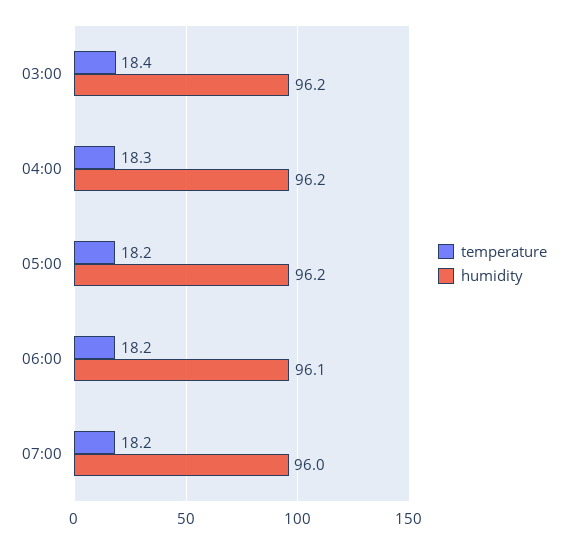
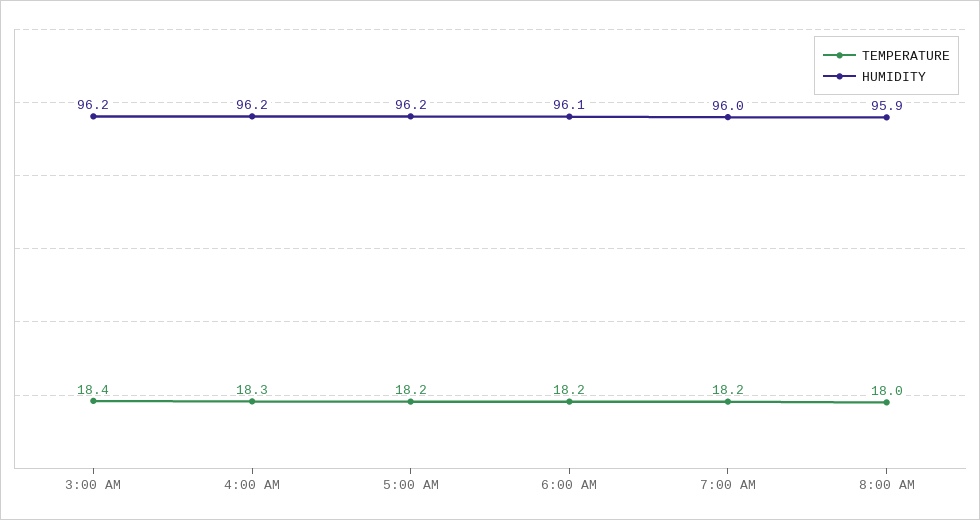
temperature, 8:00 AM: none -> 18
humidity, 8:00 AM: none -> 95.9

